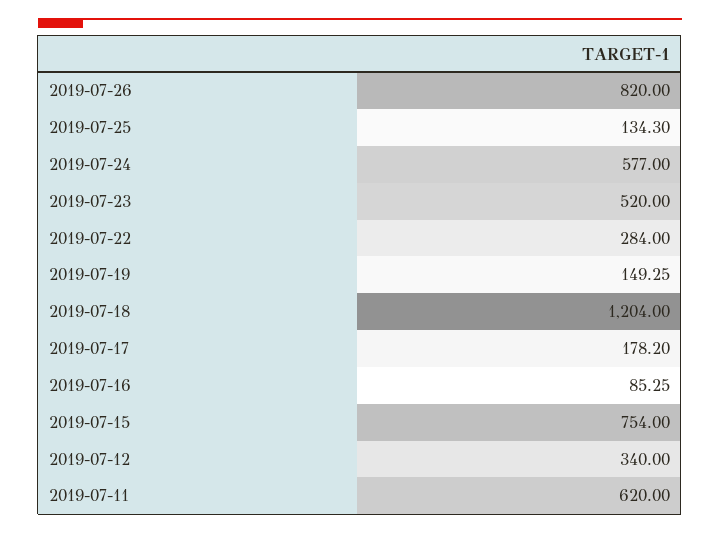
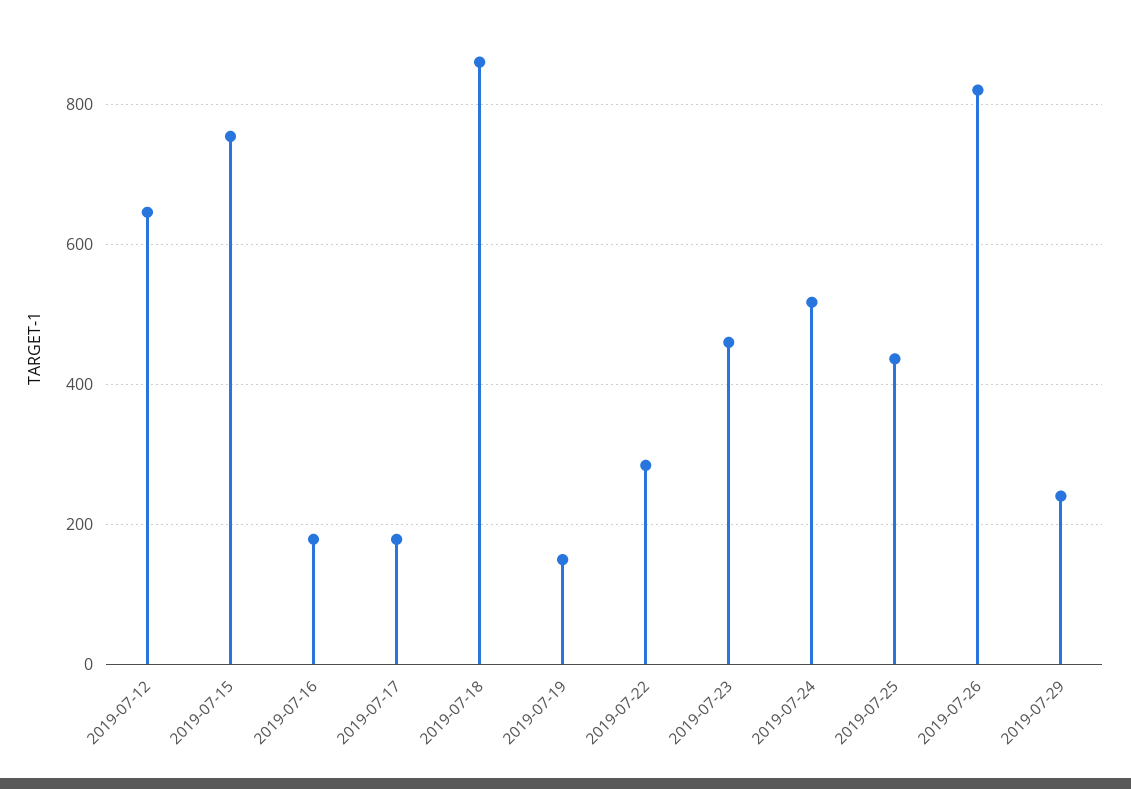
2019-07-25: 134.3 -> 440
2019-07-24: 577 -> 520
2019-07-23: 520 -> 460
2019-07-18: 1204 -> 860
2019-07-16: 85.25 -> 180
2019-07-12: 340 -> 640
2019-07-11: 620 -> none
2019-07-29: none -> 240

